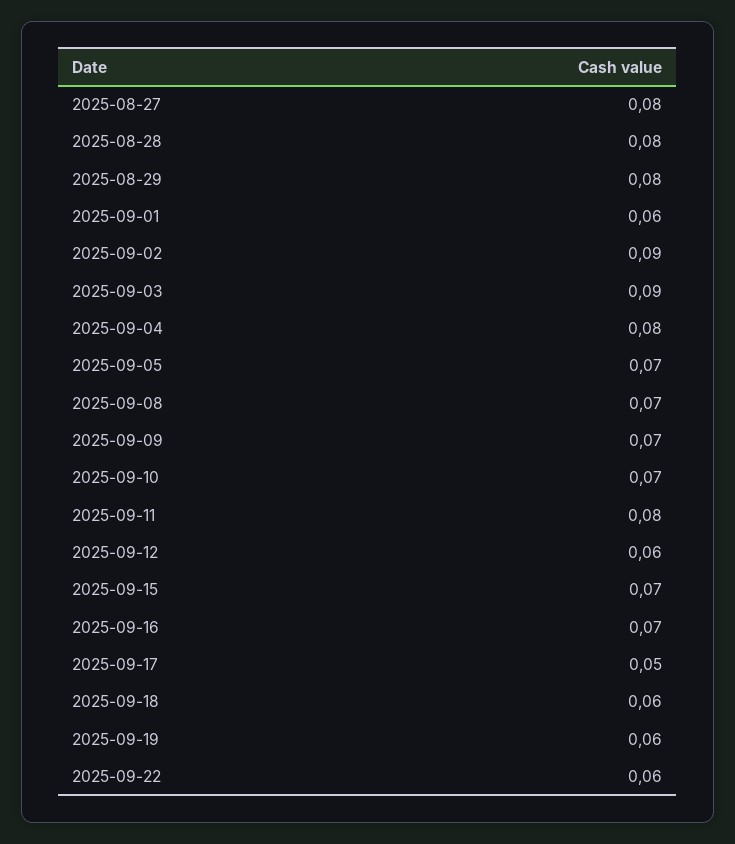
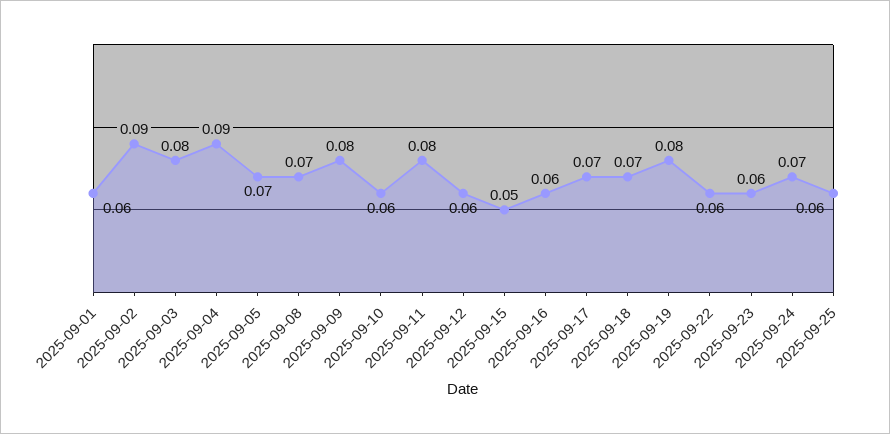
2025-08-27: 0.08 -> none
2025-08-28: 0.08 -> none
2025-08-29: 0.08 -> none
2025-09-03: 0.09 -> 0.08
2025-09-04: 0.08 -> 0.09
2025-09-09: 0.07 -> 0.08
2025-09-10: 0.07 -> 0.06
2025-09-15: 0.07 -> 0.05
2025-09-16: 0.07 -> 0.06
2025-09-17: 0.05 -> 0.07
2025-09-18: 0.06 -> 0.07
2025-09-19: 0.06 -> 0.08
2025-09-23: none -> 0.06
2025-09-24: none -> 0.07
2025-09-25: none -> 0.06

